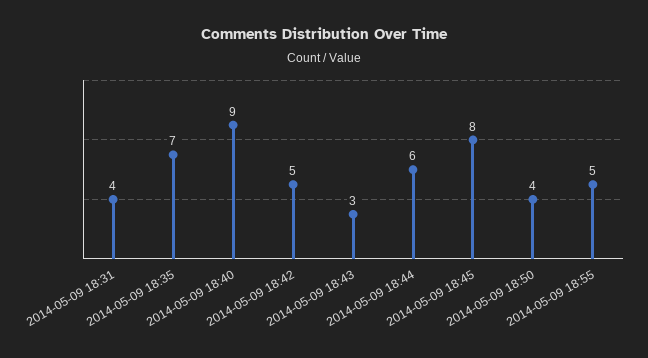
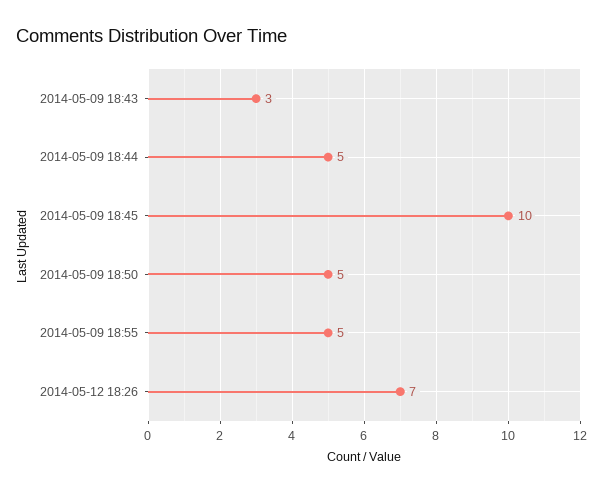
2014-05-09 18:31: 4 -> none
2014-05-09 18:35: 7 -> none
2014-05-09 18:40: 9 -> none
2014-05-09 18:42: 5 -> none
2014-05-09 18:44: 6 -> 5
2014-05-09 18:45: 8 -> 10
2014-05-09 18:50: 4 -> 5
2014-05-12 18:26: none -> 7

